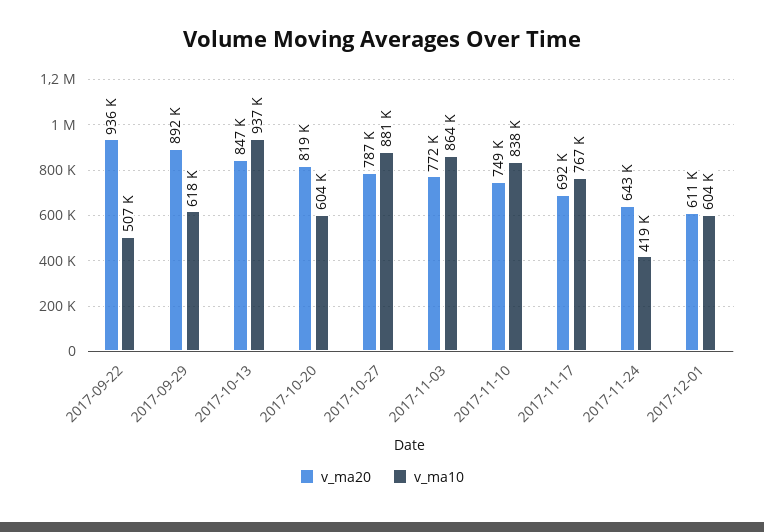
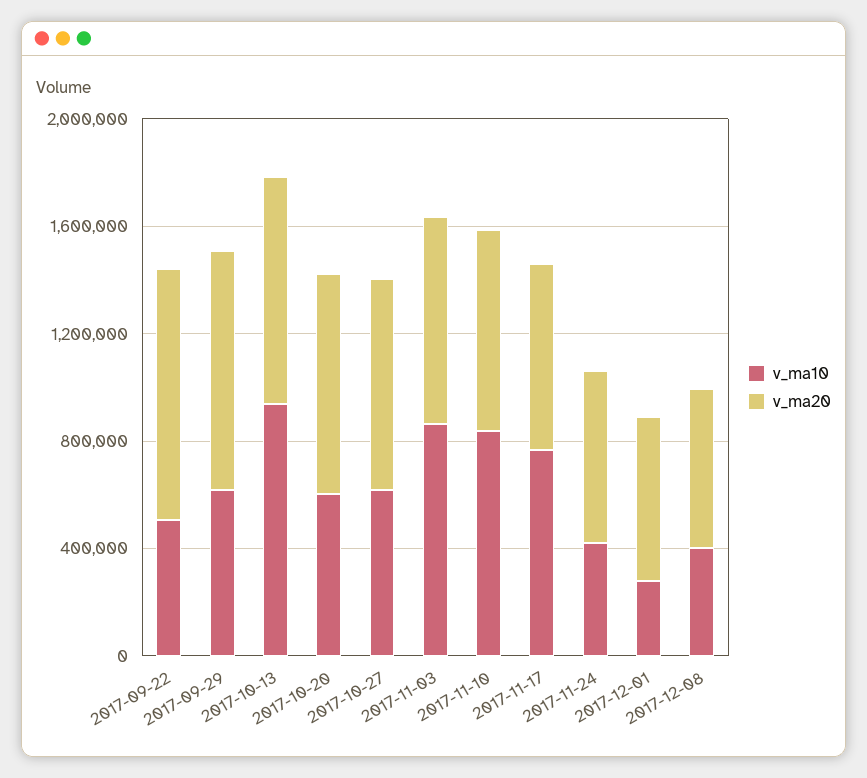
v_ma10, 2017-10-27: 881000 -> 600000
v_ma10, 2017-12-01: 604000 -> 300000
v_ma10, 2017-12-08: none -> 400000
v_ma20, 2017-12-08: none -> 600000

